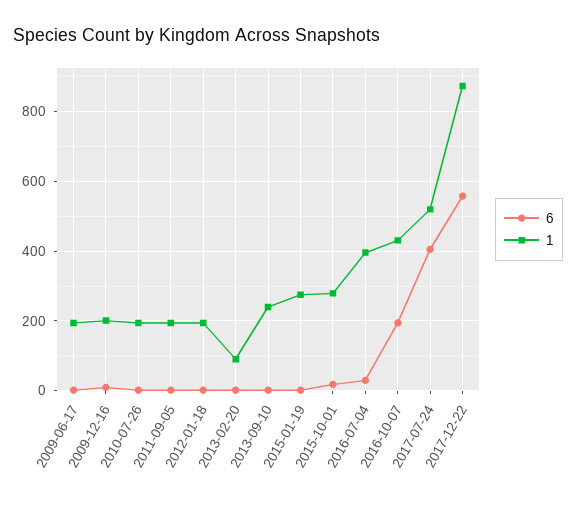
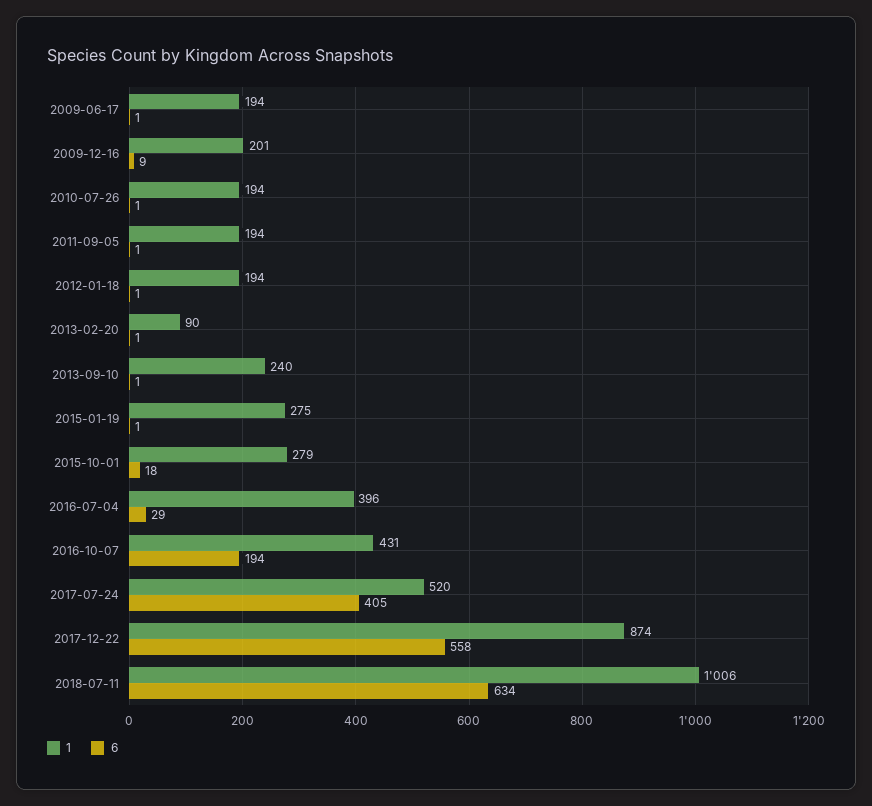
1, 2018-07-11: none -> 1006
6, 2018-07-11: none -> 634

